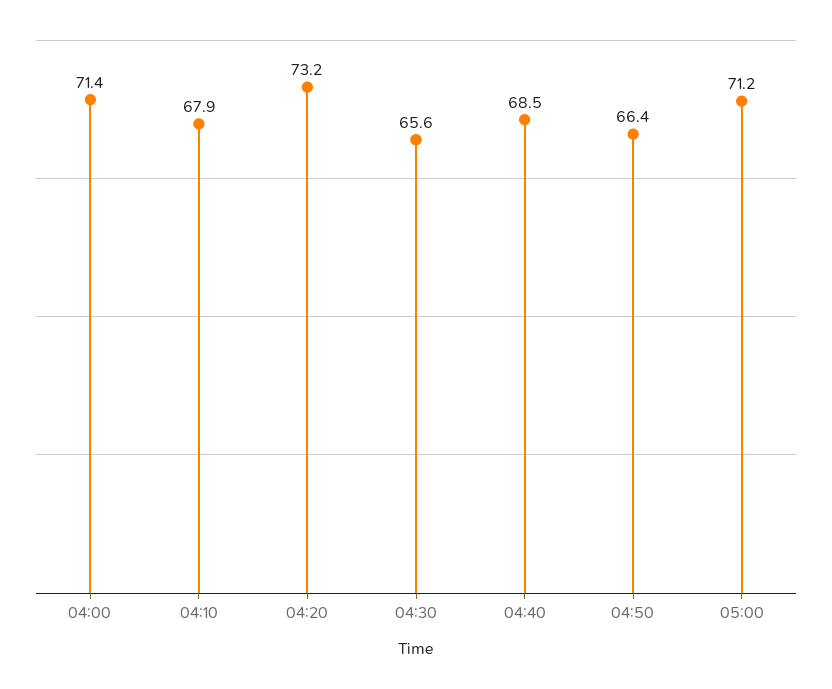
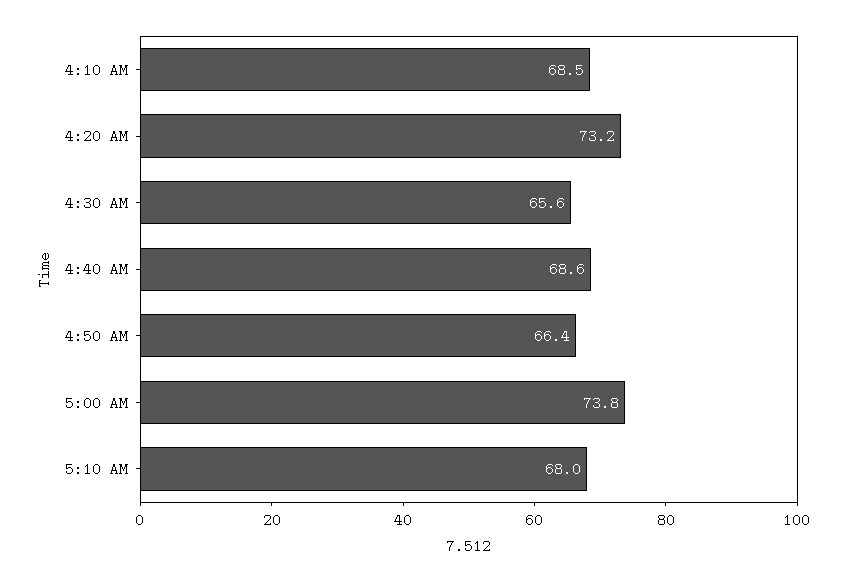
04:00: 71.4 -> none
04:10: 67.9 -> 68.5
04:40: 68.5 -> 68.6
05:00: 71.2 -> 73.8
5:10 AM: none -> 68

